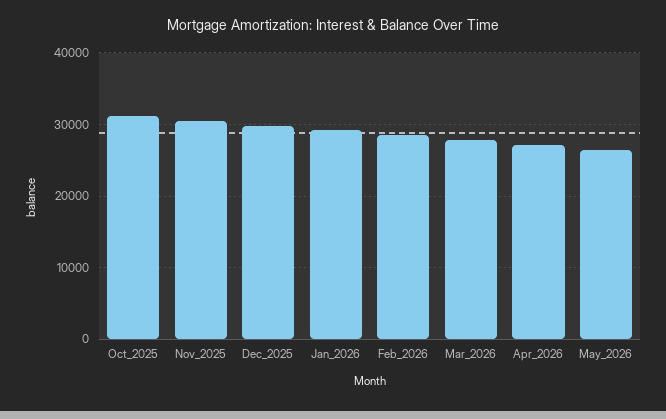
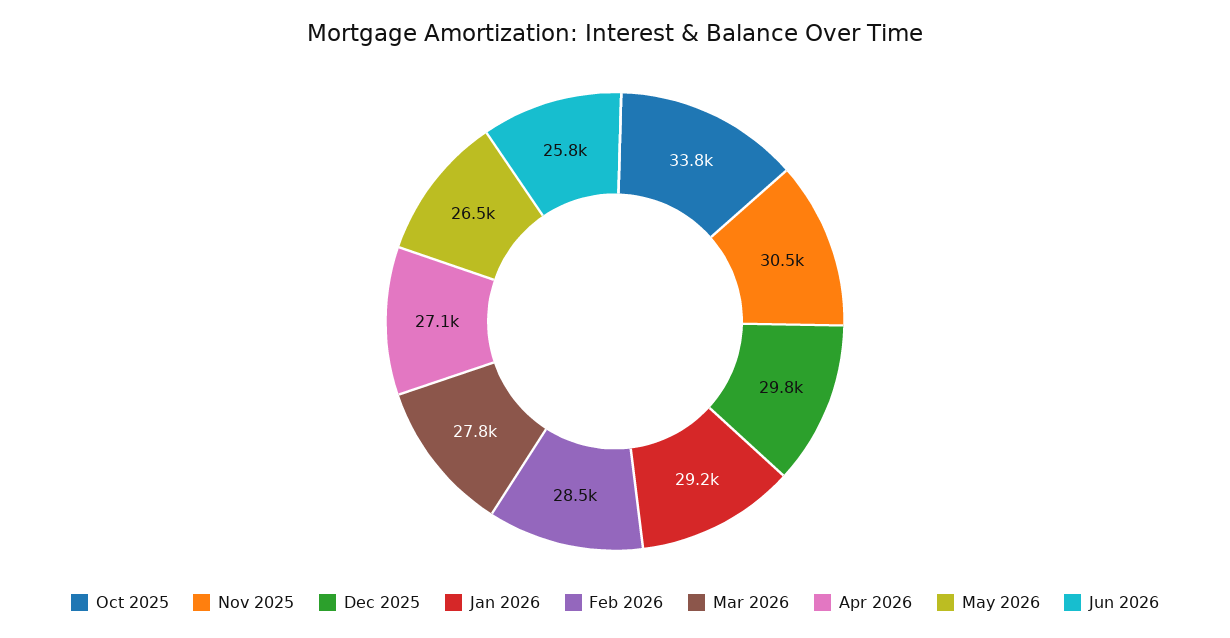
Oct_2025: 31000 -> 33800
Jun 2026: none -> 25800

